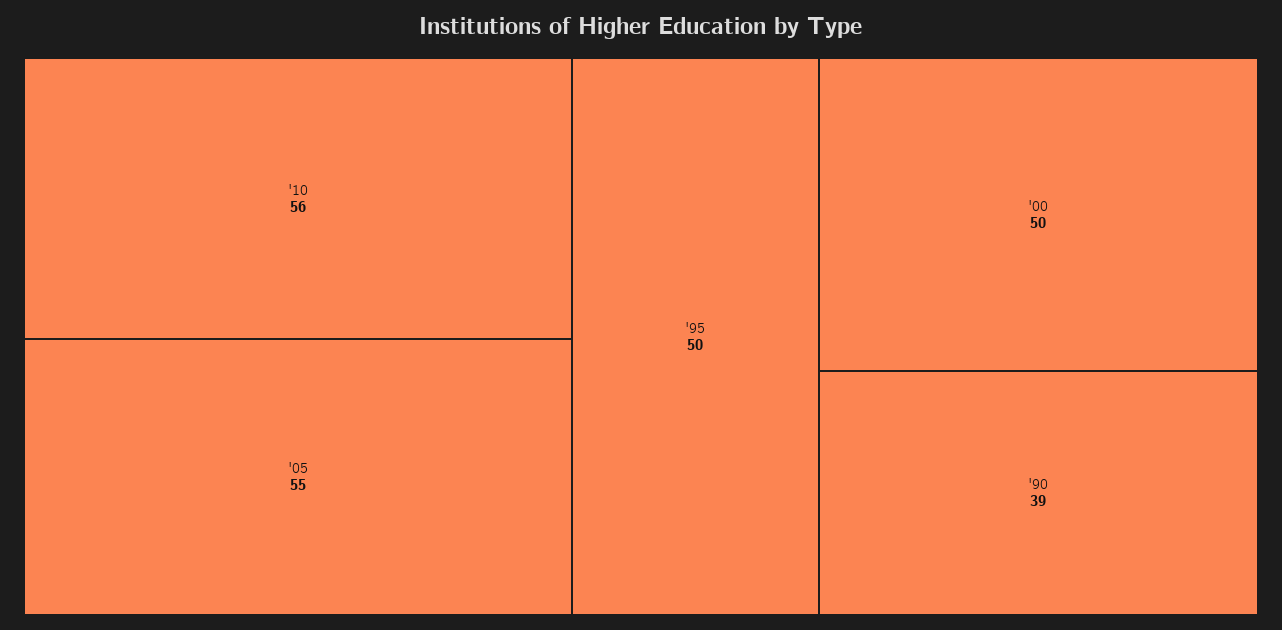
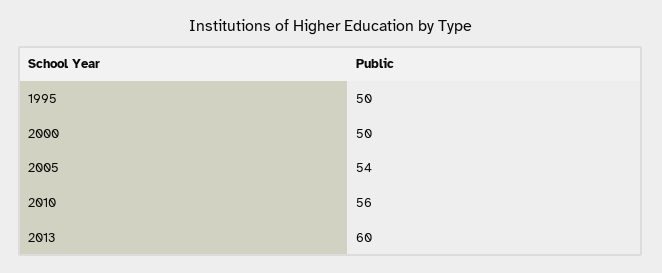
'05: 55 -> 54
'90: 39 -> none
2013: none -> 60

